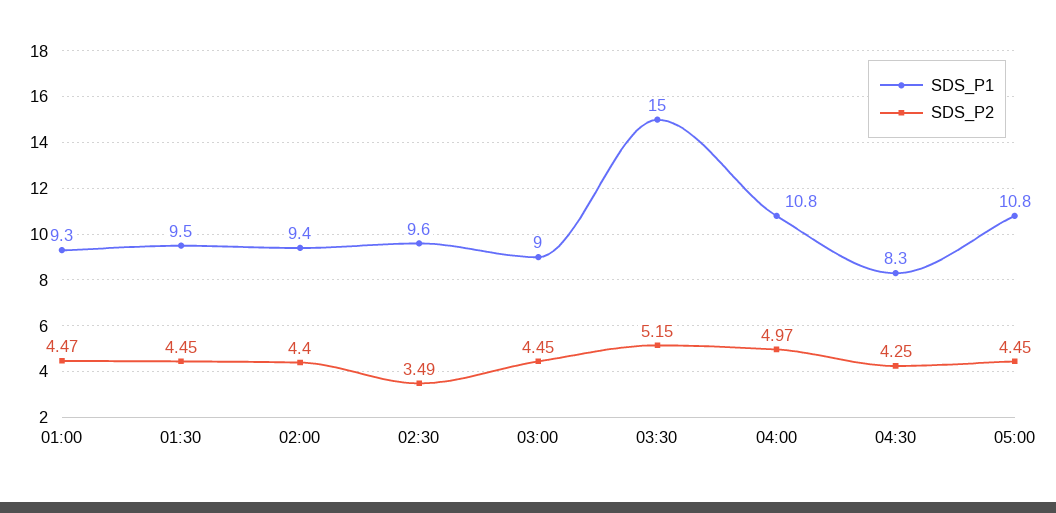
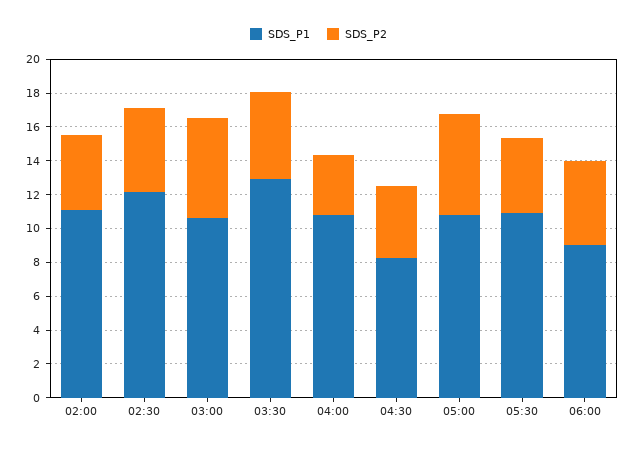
SDS_P1, 01:00: 9.3 -> none
SDS_P2, 01:00: 4.47 -> none
SDS_P1, 01:30: 9.5 -> none
SDS_P2, 01:30: 4.45 -> none
SDS_P1, 02:00: 9.4 -> 11
SDS_P1, 02:30: 9.6 -> 12
SDS_P2, 02:30: 3.49 -> 5
SDS_P1, 03:00: 9 -> 10.5
SDS_P2, 03:00: 4.45 -> 6
SDS_P1, 03:30: 15 -> 13
SDS_P2, 04:00: 4.97 -> 3.5
SDS_P2, 05:00: 4.45 -> 6
SDS_P1, 05:30: none -> 11
SDS_P2, 05:30: none -> 4.5
SDS_P1, 06:00: none -> 9
SDS_P2, 06:00: none -> 5

